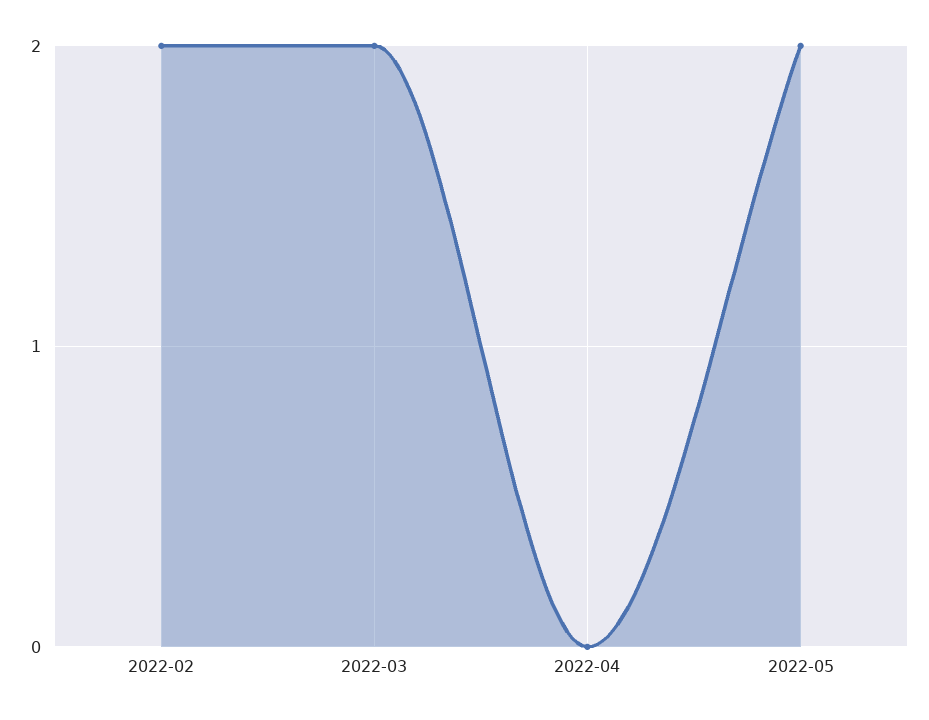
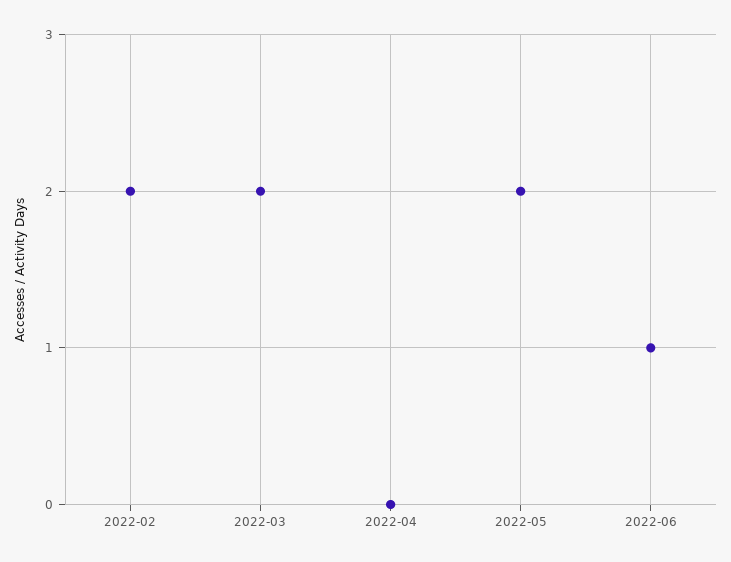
2022-06: none -> 1

